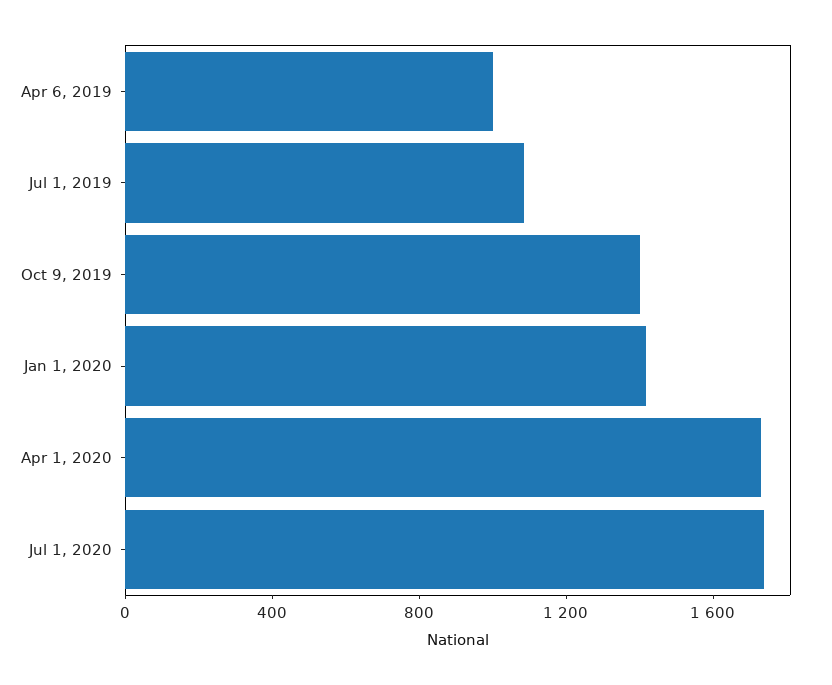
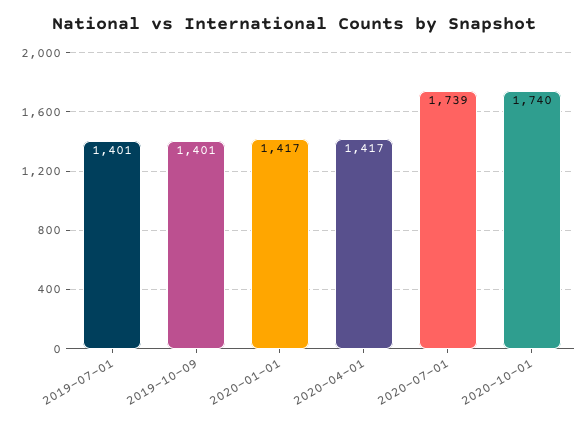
Apr 6, 2019: 1000 -> none
Jul 1, 2019: 1100 -> 1401
Apr 1, 2020: 1700 -> 1417
2020-10-01: none -> 1740

